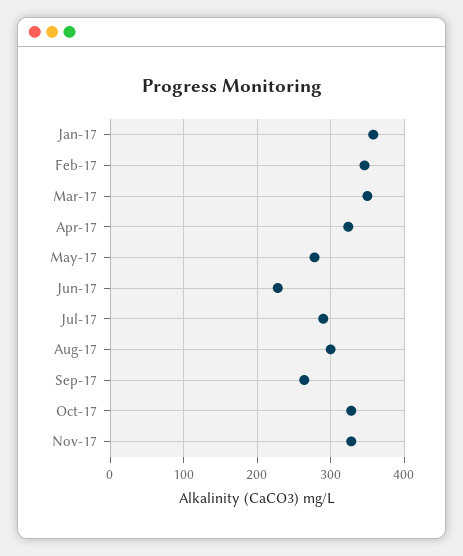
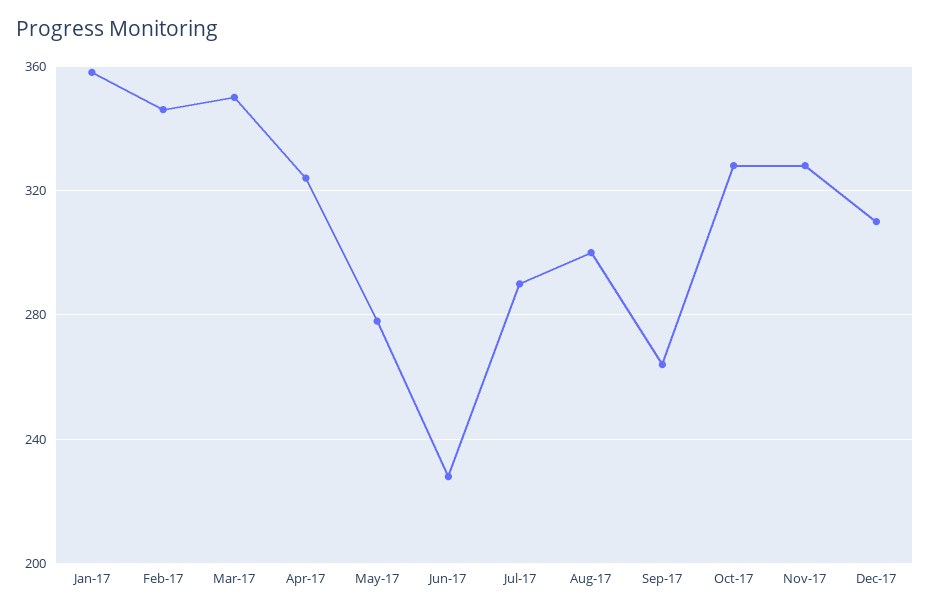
Dec-17: none -> 310

